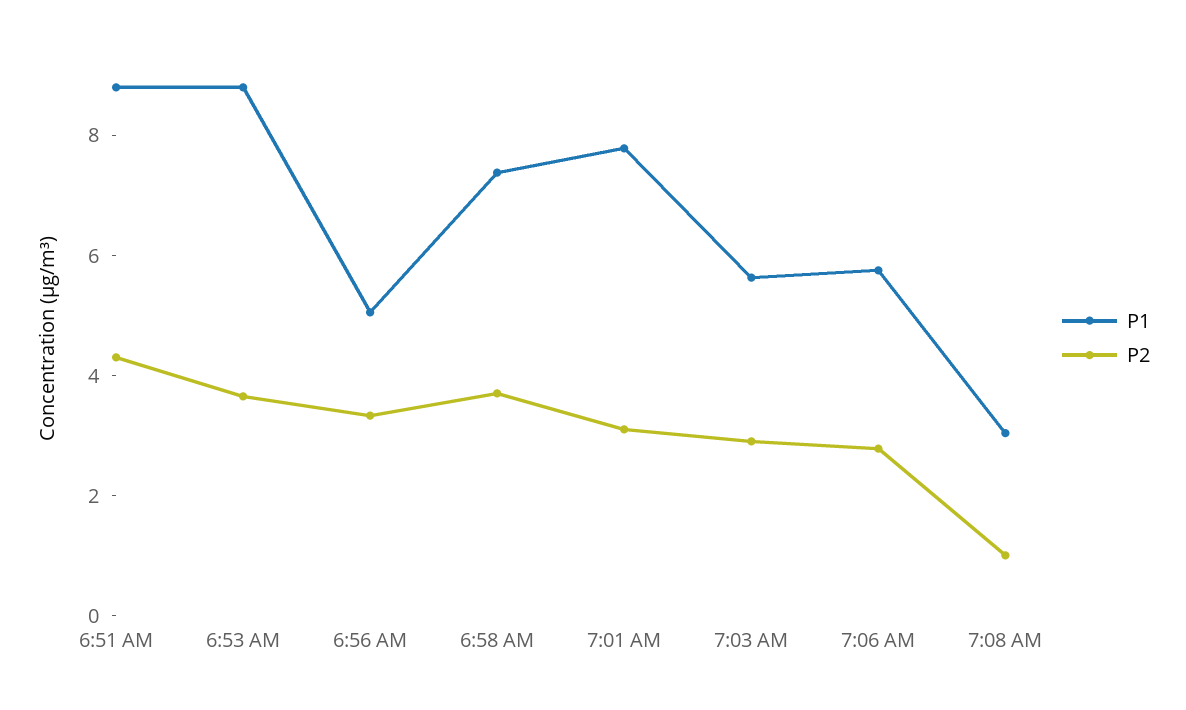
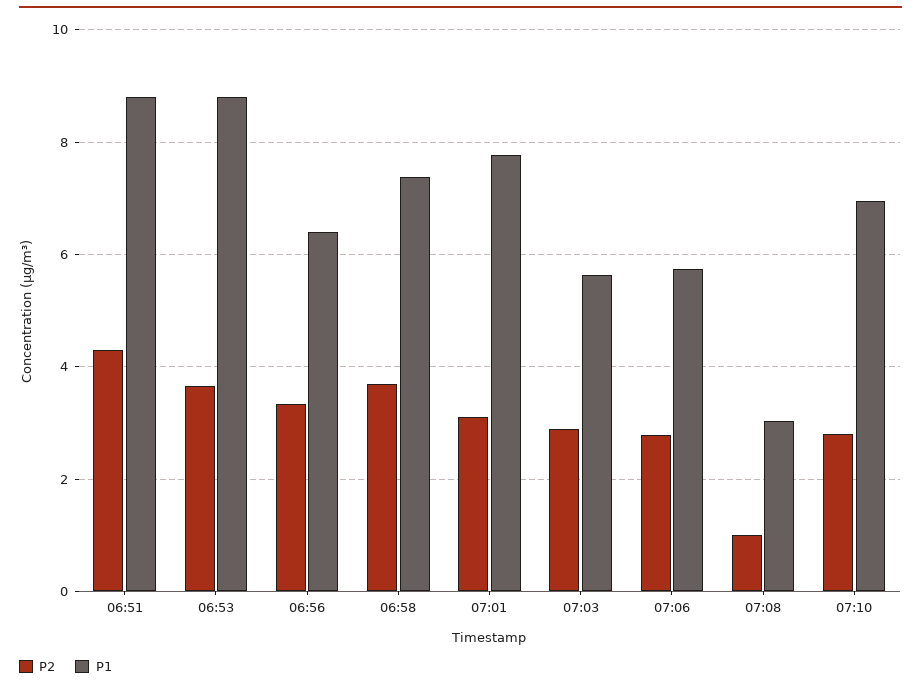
P1, 6:56 AM: 5 -> 6.4
P2, 07:10: none -> 2.8
P1, 07:10: none -> 7

